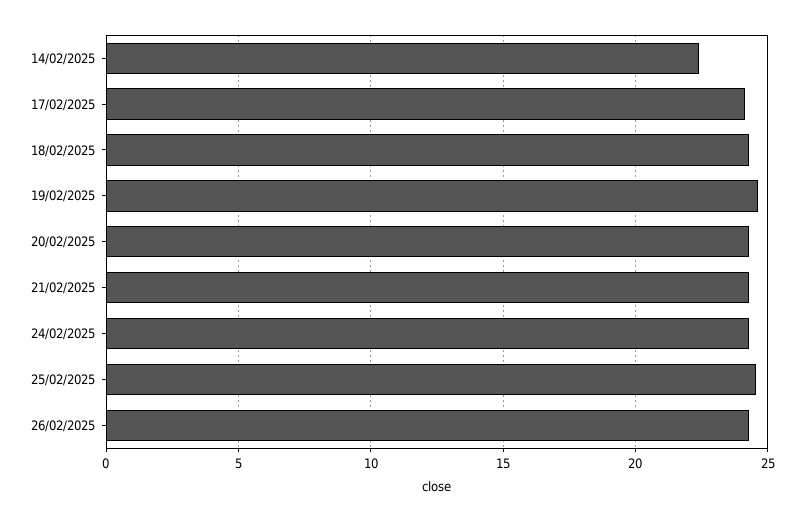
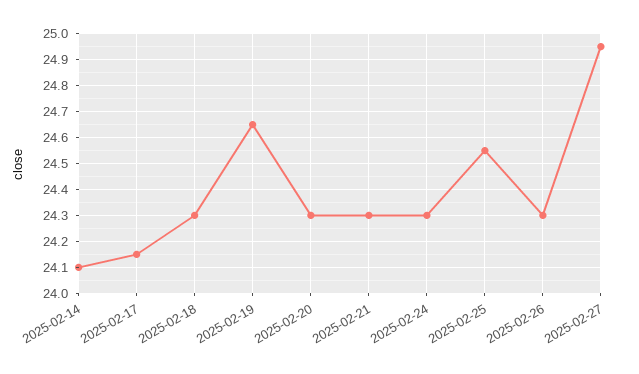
14/02/2025: 22.5 -> 24.1
2025-02-27: none -> 24.95

